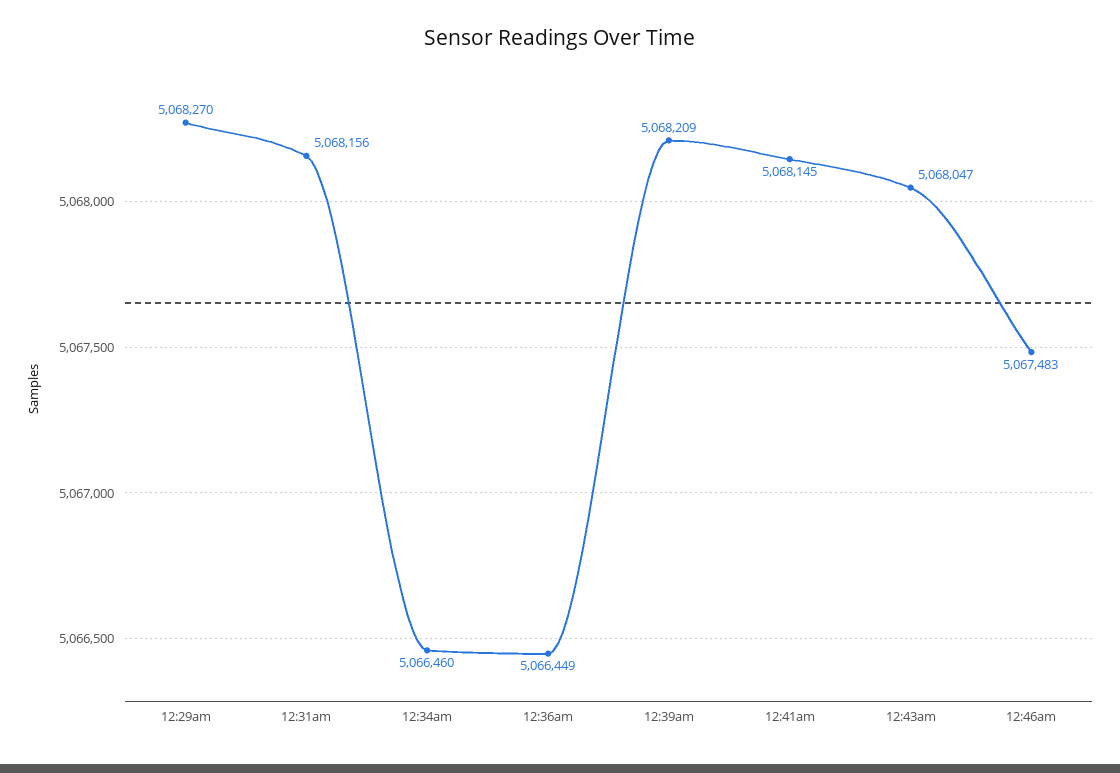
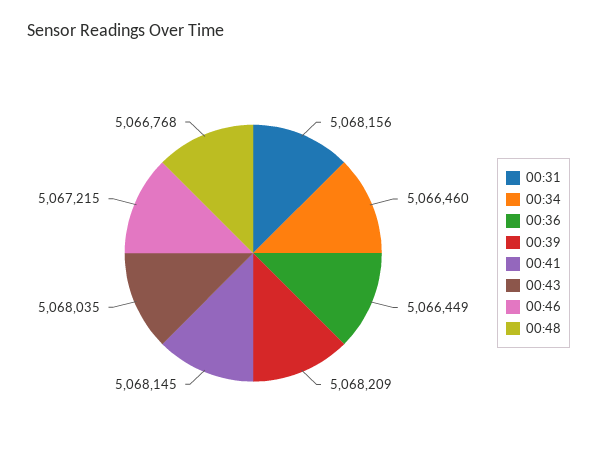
12:29am: 5068270 -> none
12:43am: 5068047 -> 5068035
12:46am: 5067483 -> 5067215
00:48: none -> 5066768

